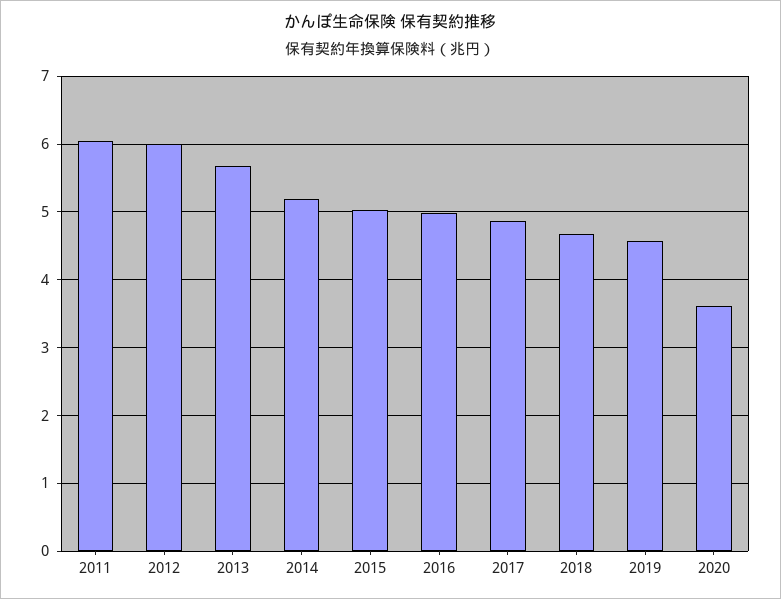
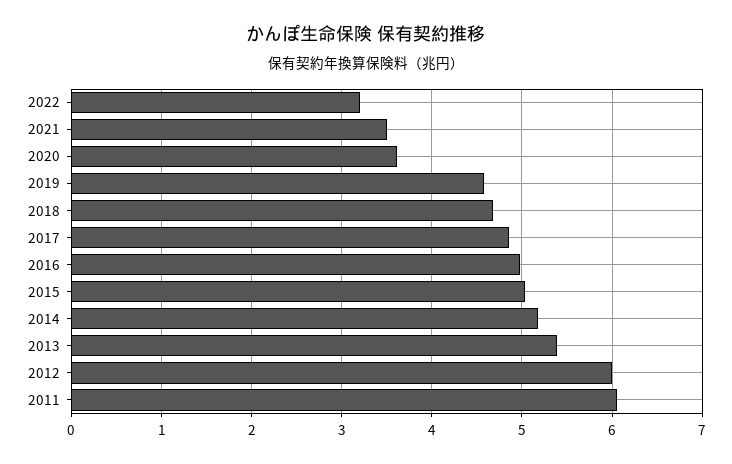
2013: 5.7 -> 5.4
2022: none -> 3.2
2021: none -> 3.5

